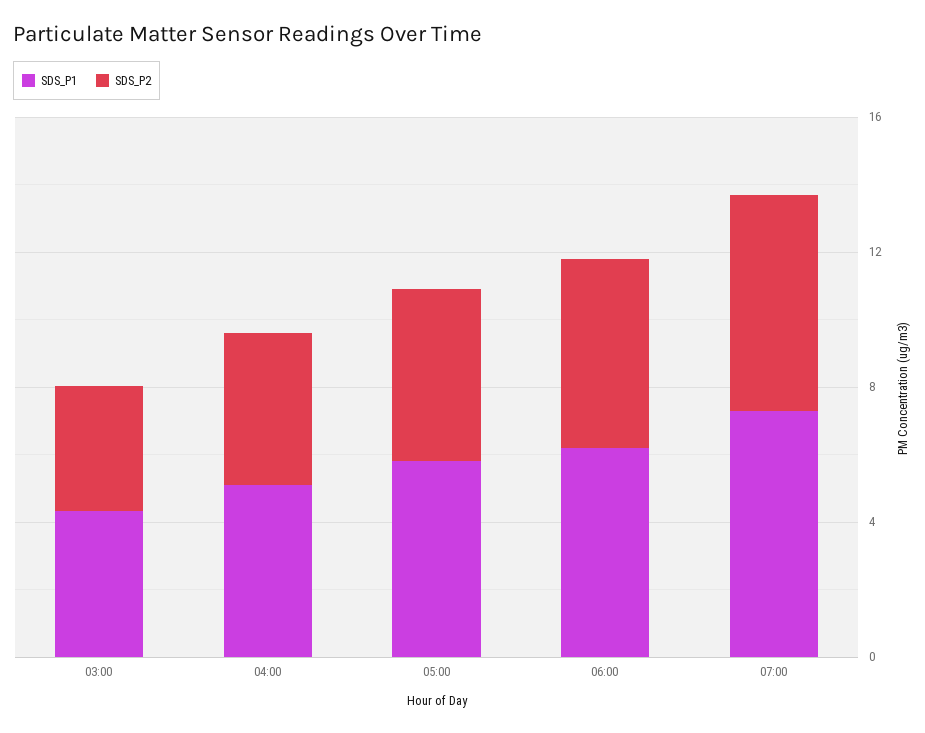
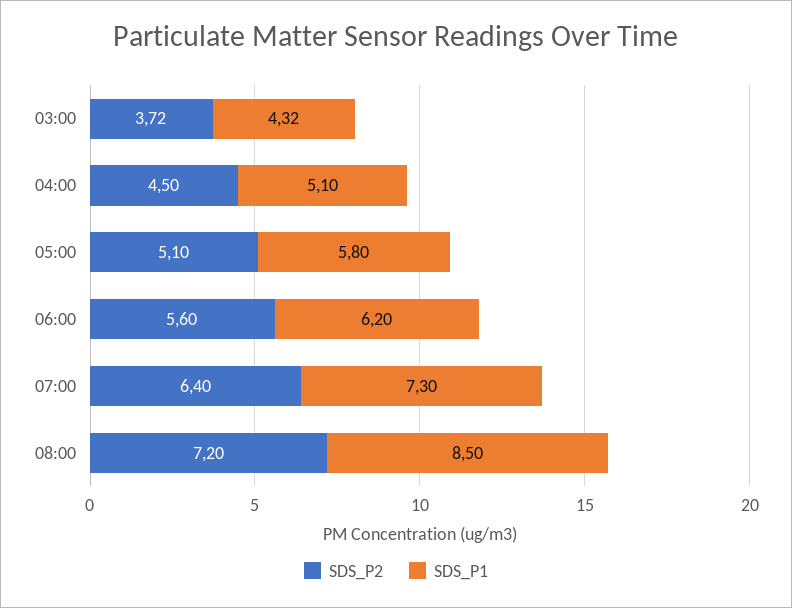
SDS_P2, 08:00: none -> 7.2
SDS_P1, 08:00: none -> 8.5

